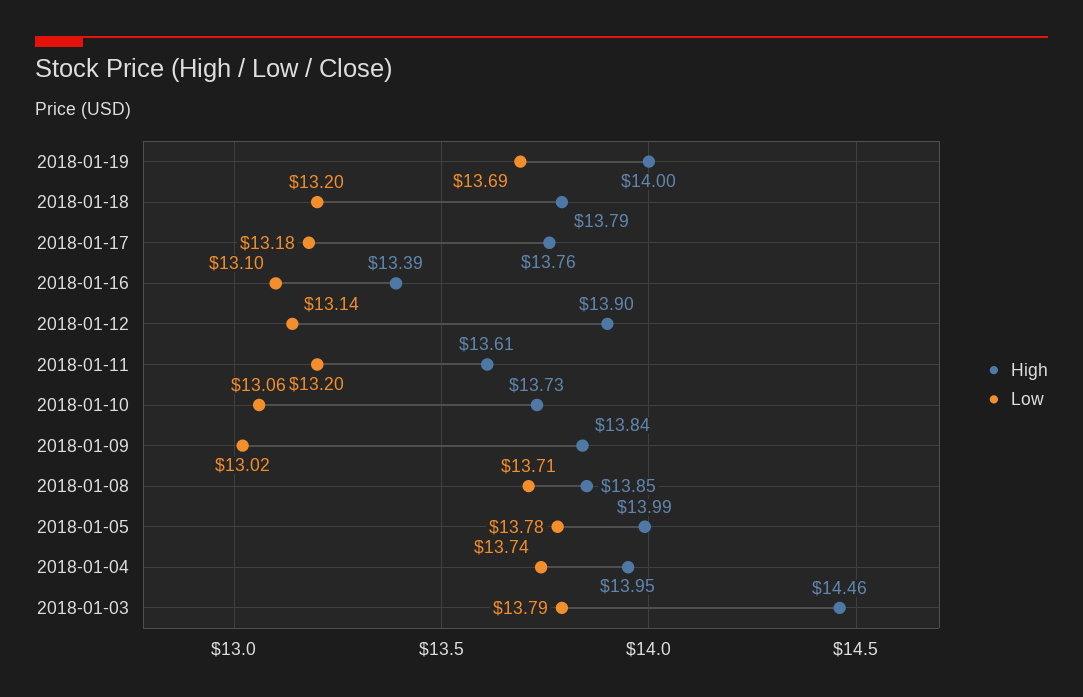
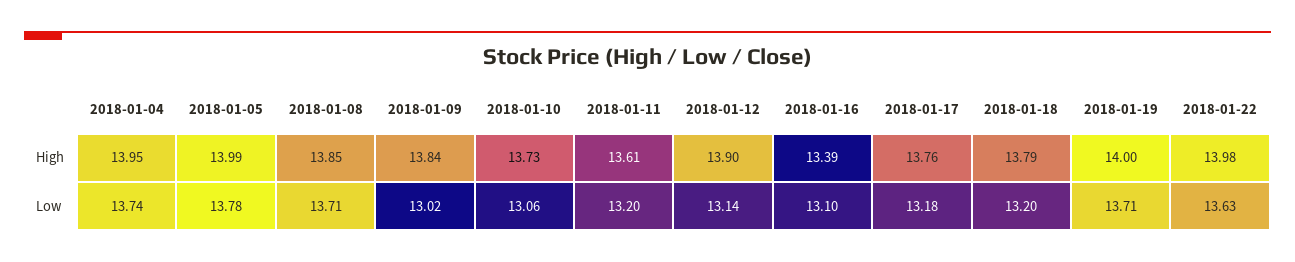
Low, 2018-01-19: 13.69 -> 13.71
High, 2018-01-03: 14.46 -> none
Low, 2018-01-03: 13.79 -> none
High, 2018-01-22: none -> 13.98
Low, 2018-01-22: none -> 13.63

